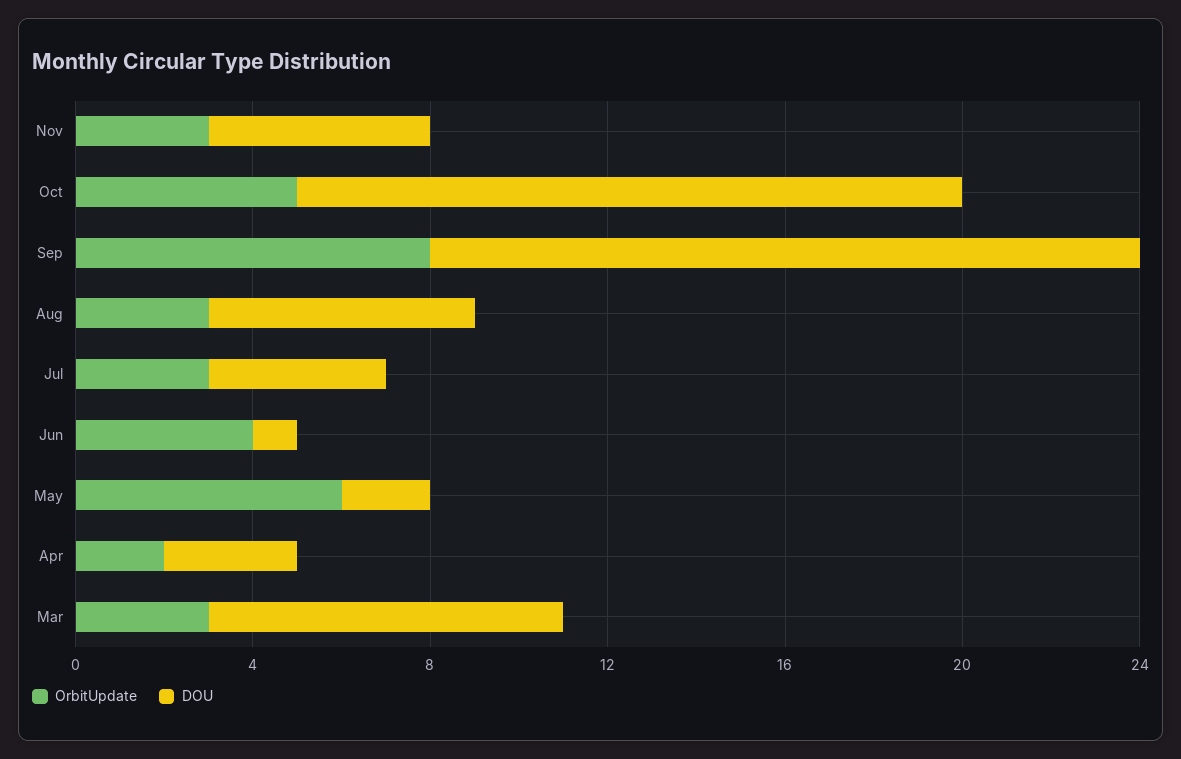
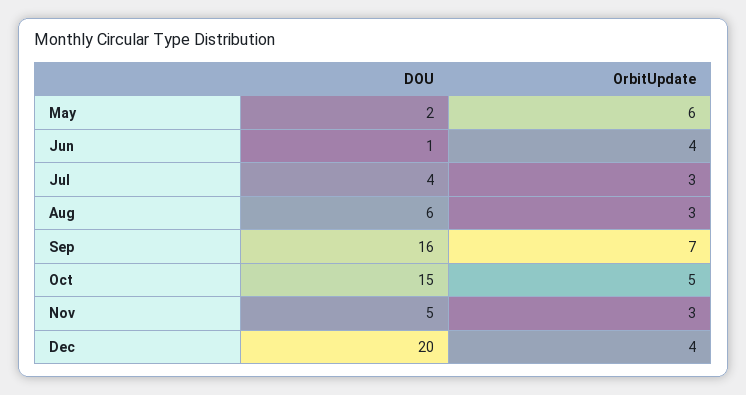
OrbitUpdate, Sep: 8 -> 7
OrbitUpdate, Apr: 2 -> none
DOU, Apr: 3 -> none
OrbitUpdate, Mar: 3 -> none
DOU, Mar: 8 -> none
DOU, Dec: none -> 20
OrbitUpdate, Dec: none -> 4

